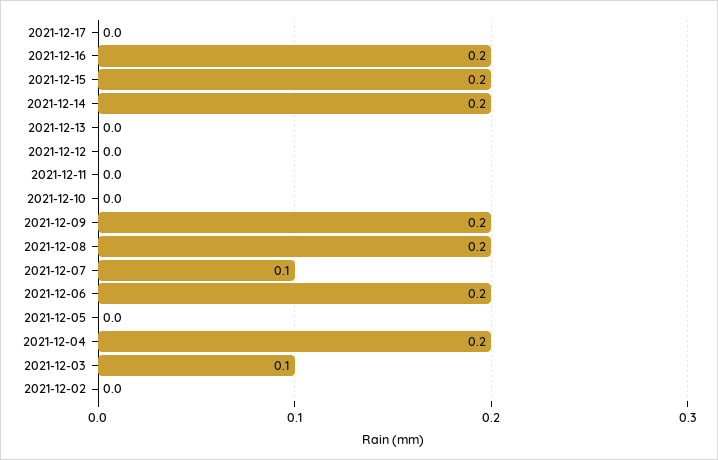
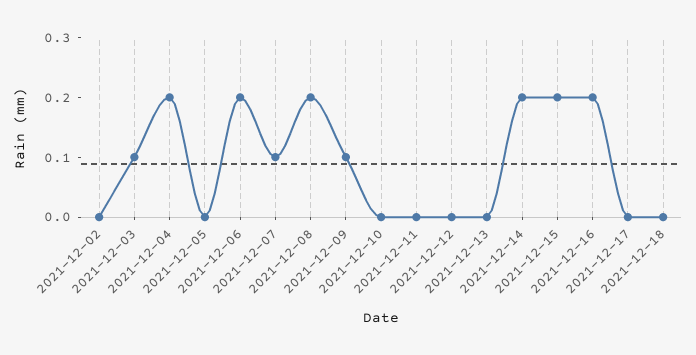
2021-12-09: 0.2 -> 0.1
2021-12-18: none -> 0

